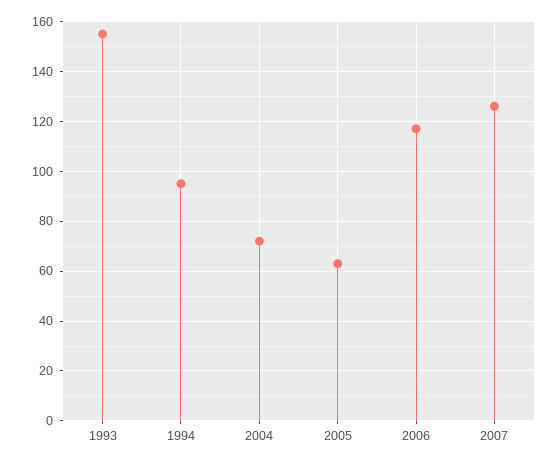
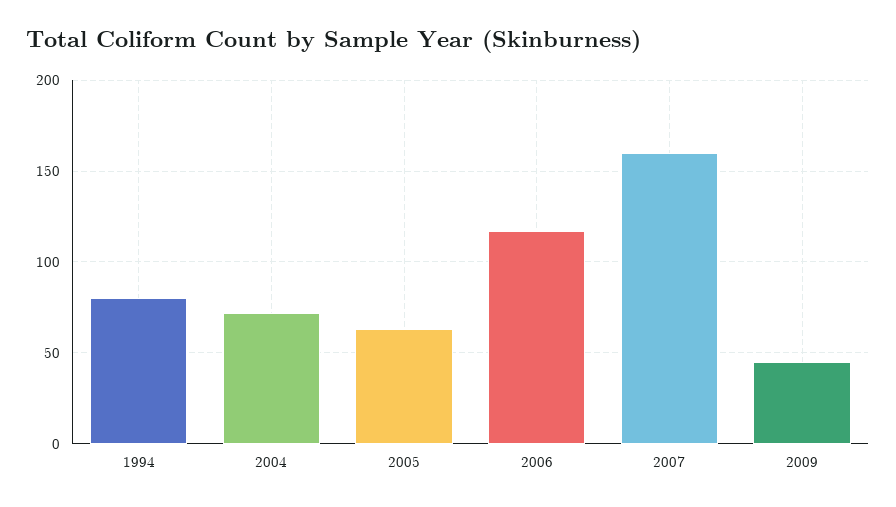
1993: 155 -> none
1994: 95 -> 80
2007: 125 -> 160
2009: none -> 45

